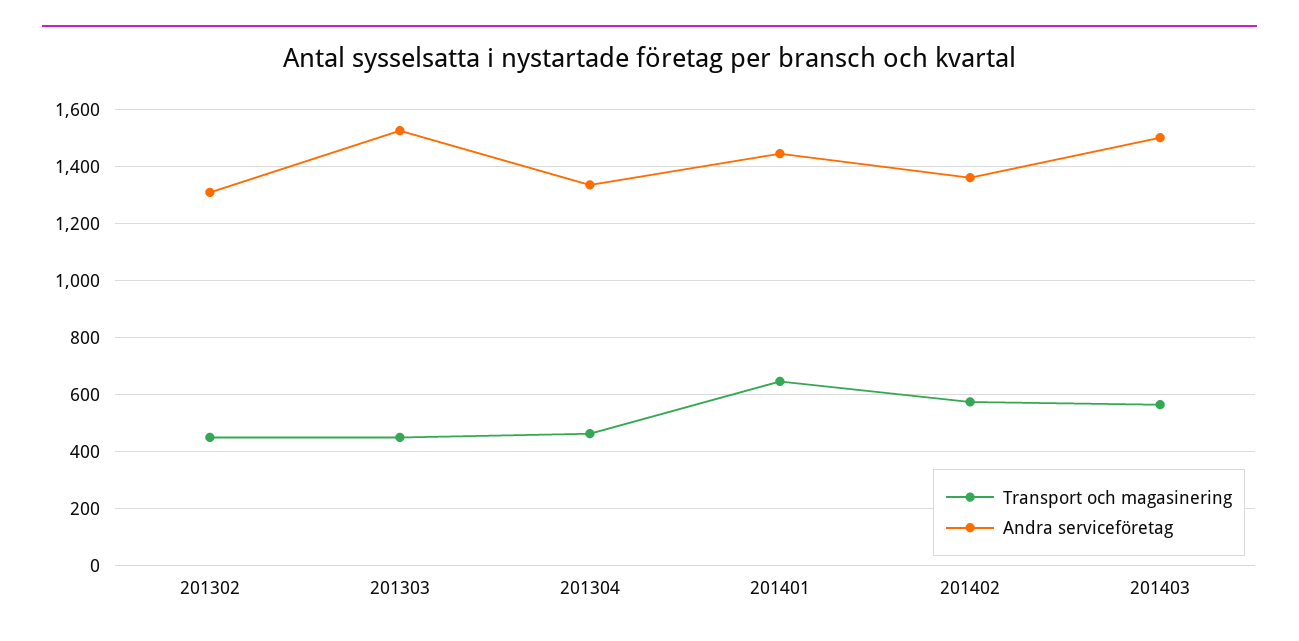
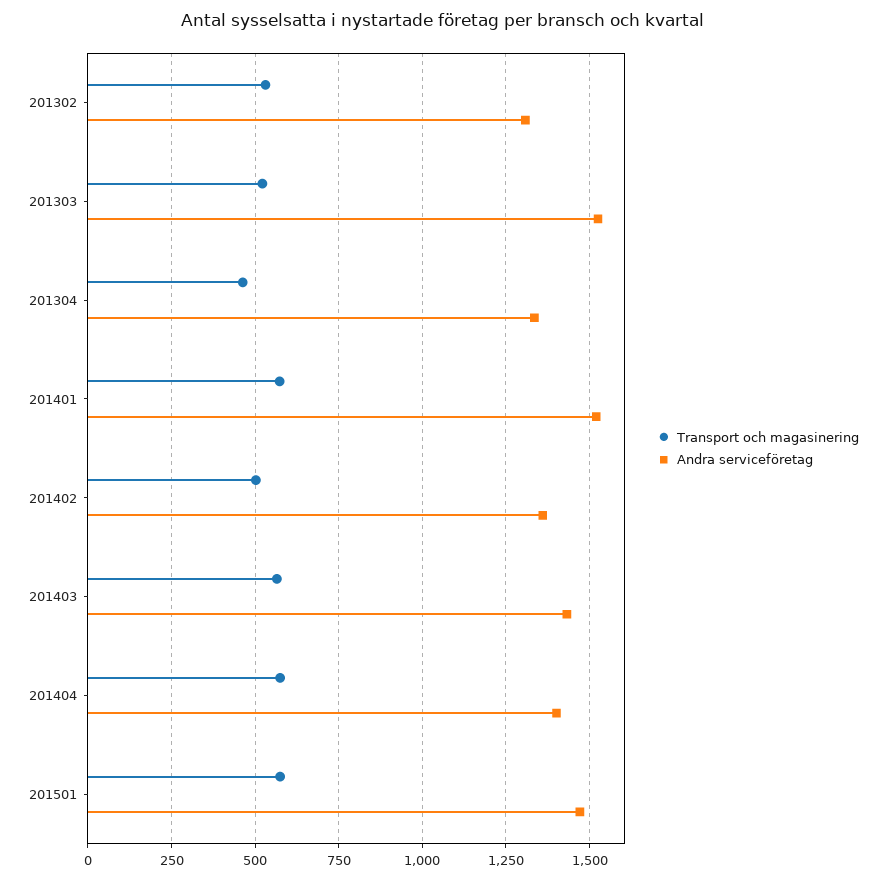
Transport och magasinering, 201302: 450 -> 525
Transport och magasinering, 201303: 450 -> 525
Transport och magasinering, 201401: 650 -> 575
Andra serviceföretag, 201401: 1450 -> 1525
Transport och magasinering, 201402: 575 -> 500
Andra serviceföretag, 201403: 1500 -> 1425
Transport och magasinering, 201404: none -> 575
Andra serviceföretag, 201404: none -> 1400
Transport och magasinering, 201501: none -> 575
Andra serviceföretag, 201501: none -> 1475

